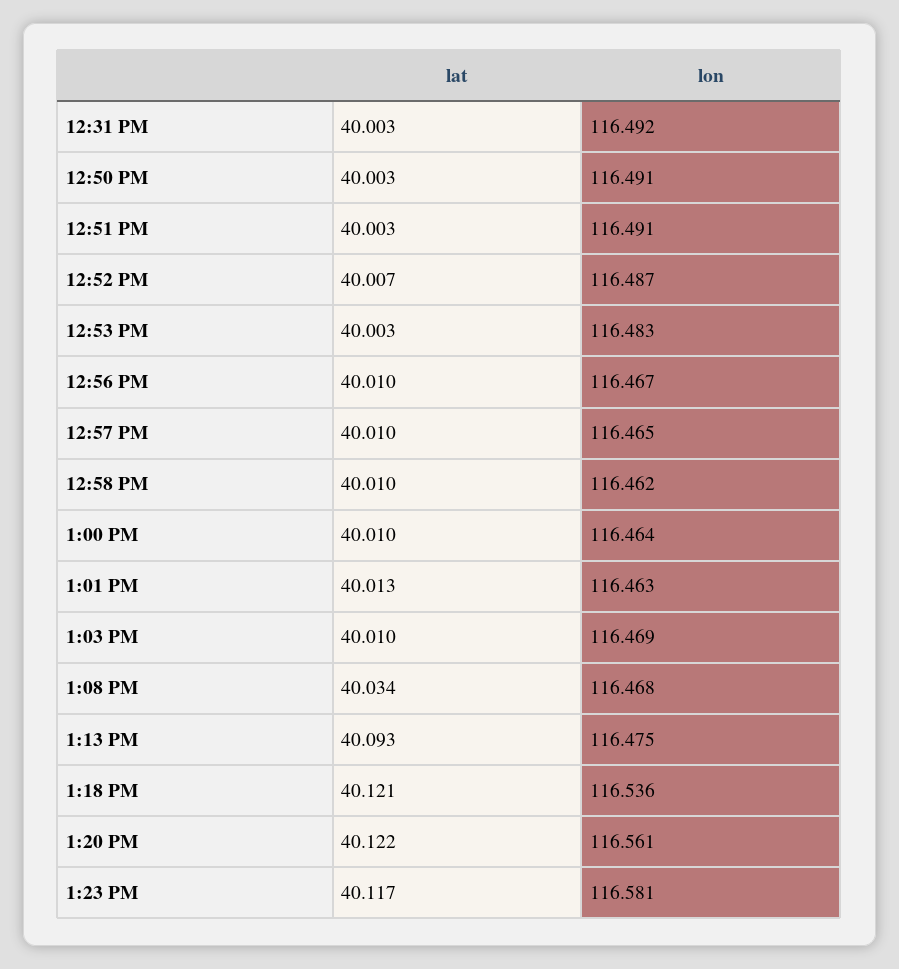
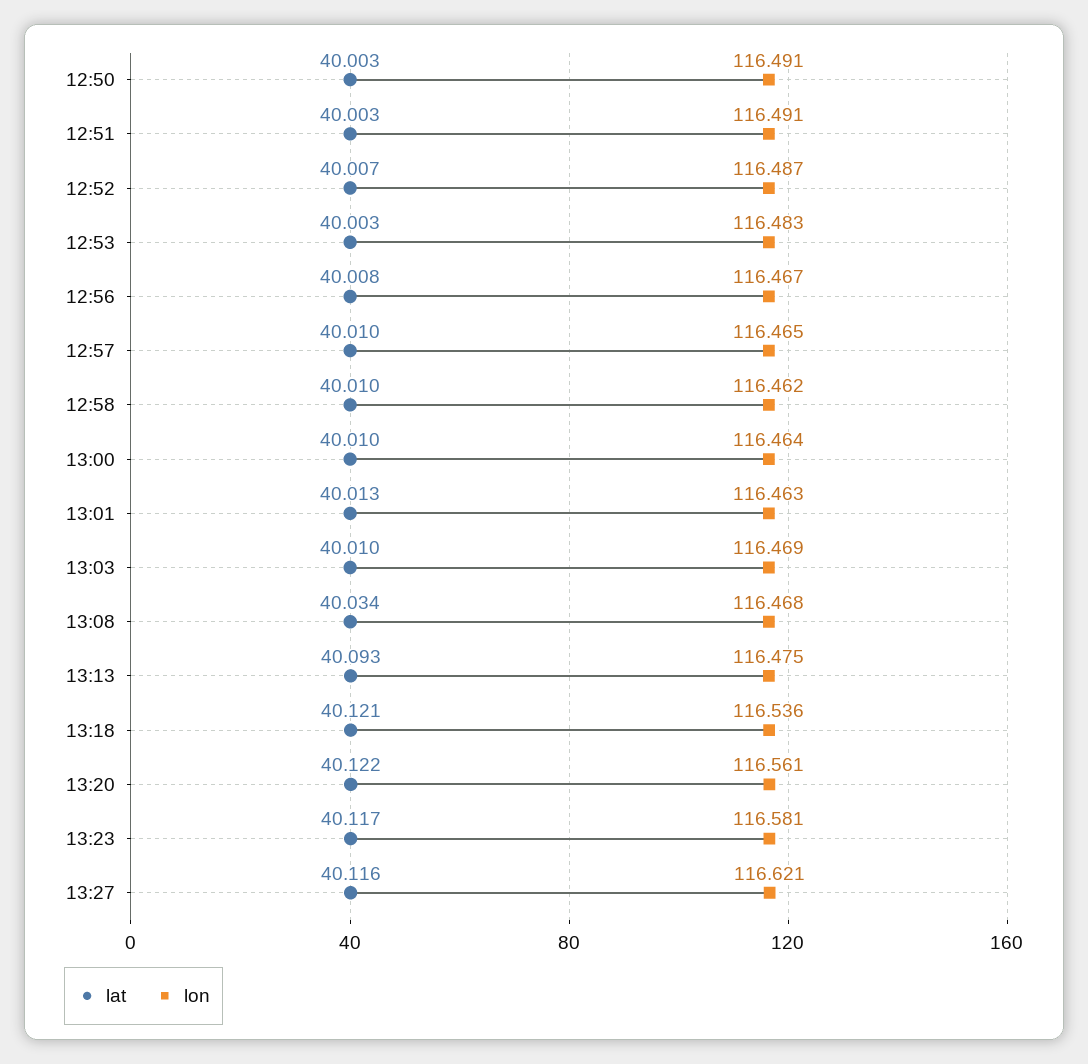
lat, 12:31 PM: 40.003 -> none
lon, 12:31 PM: 116.492 -> none
lat, 12:56 PM: 40.01 -> 40.008
lat, 13:27: none -> 40.116
lon, 13:27: none -> 116.621

